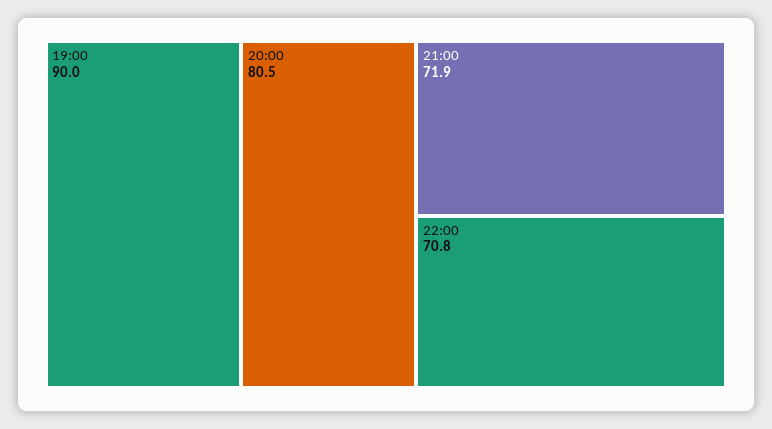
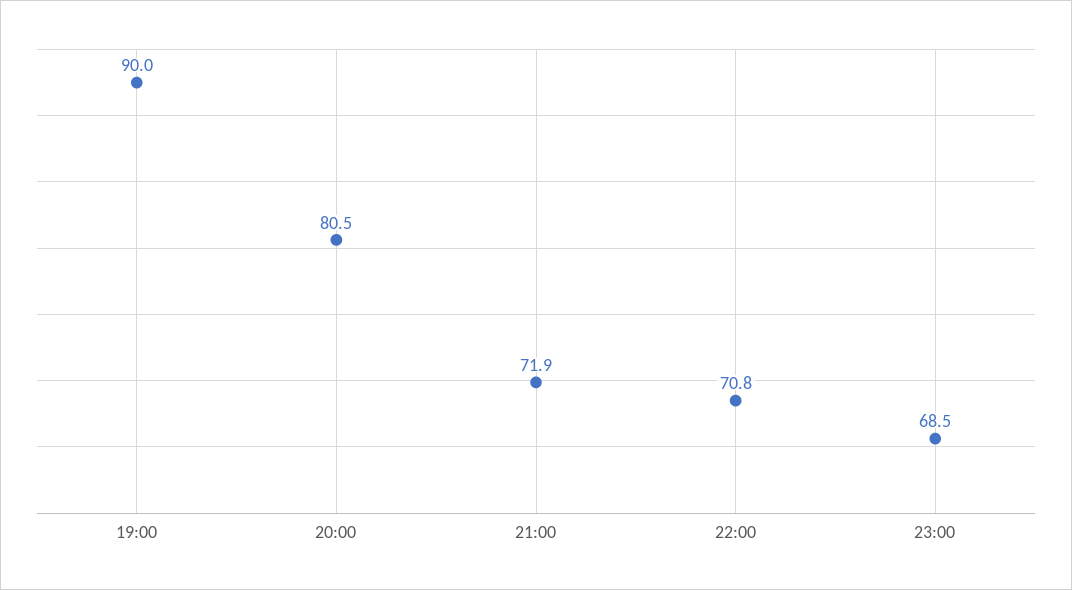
23:00: none -> 68.5

